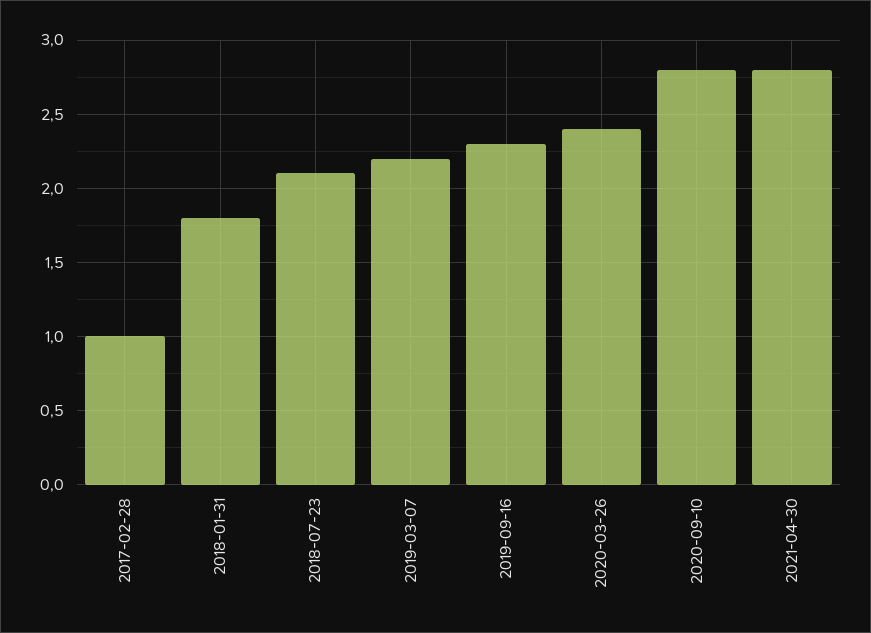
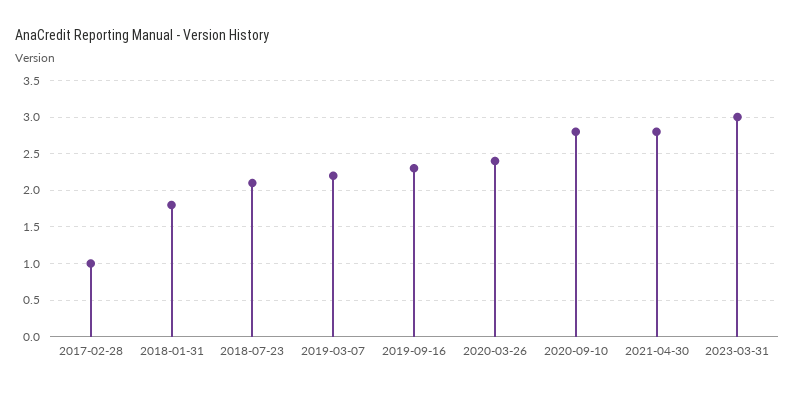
2023-03-31: none -> 3

